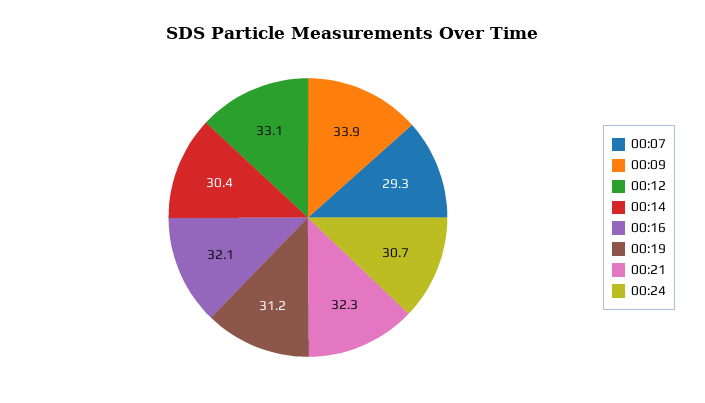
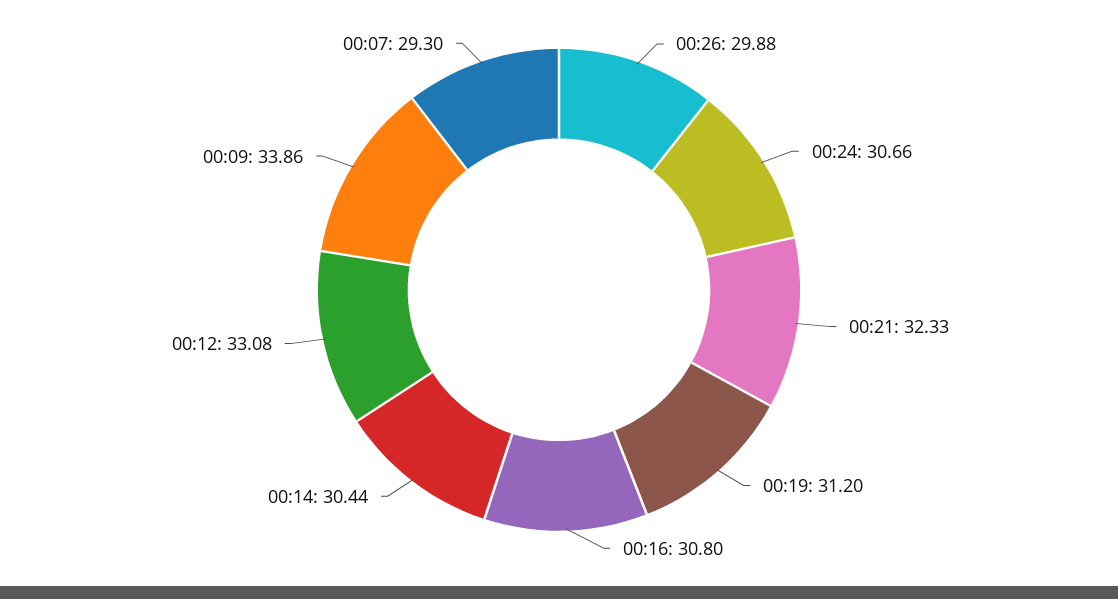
00:16: 32.1 -> 30.8
00:26: none -> 29.88

